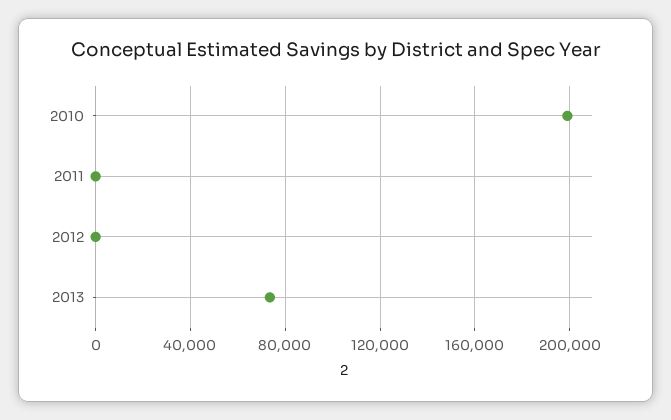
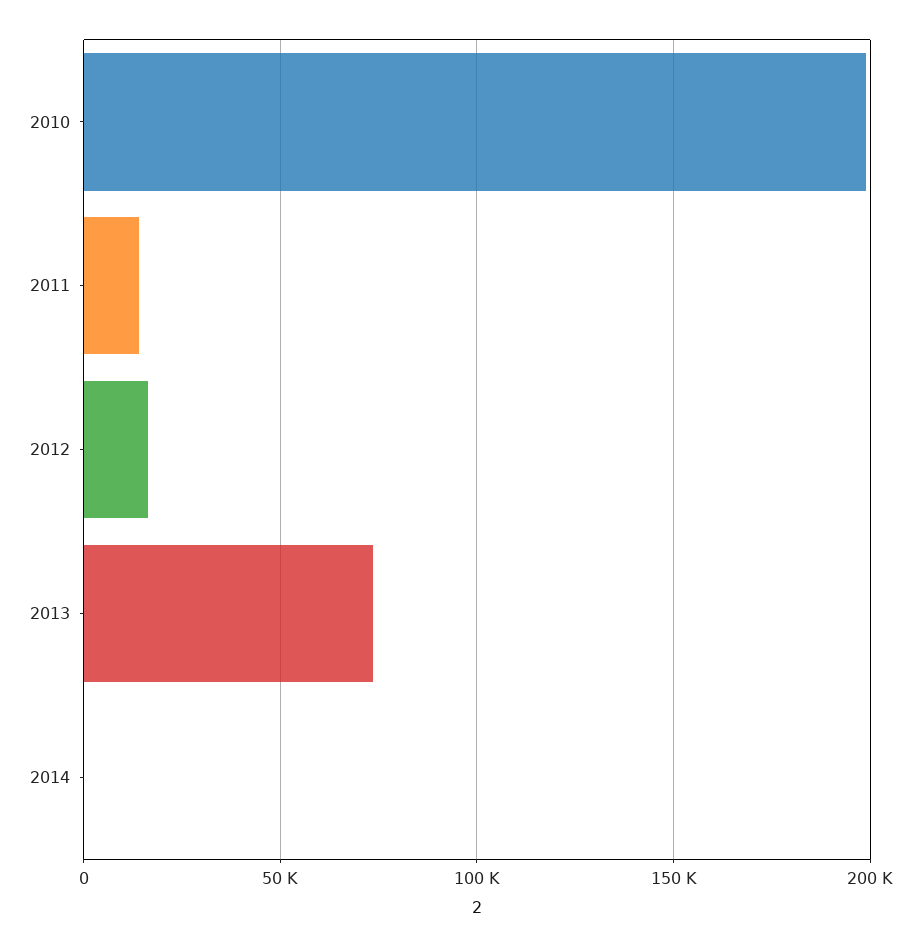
2011: 0 -> 15000
2012: 0 -> 15000
2014: none -> 0

